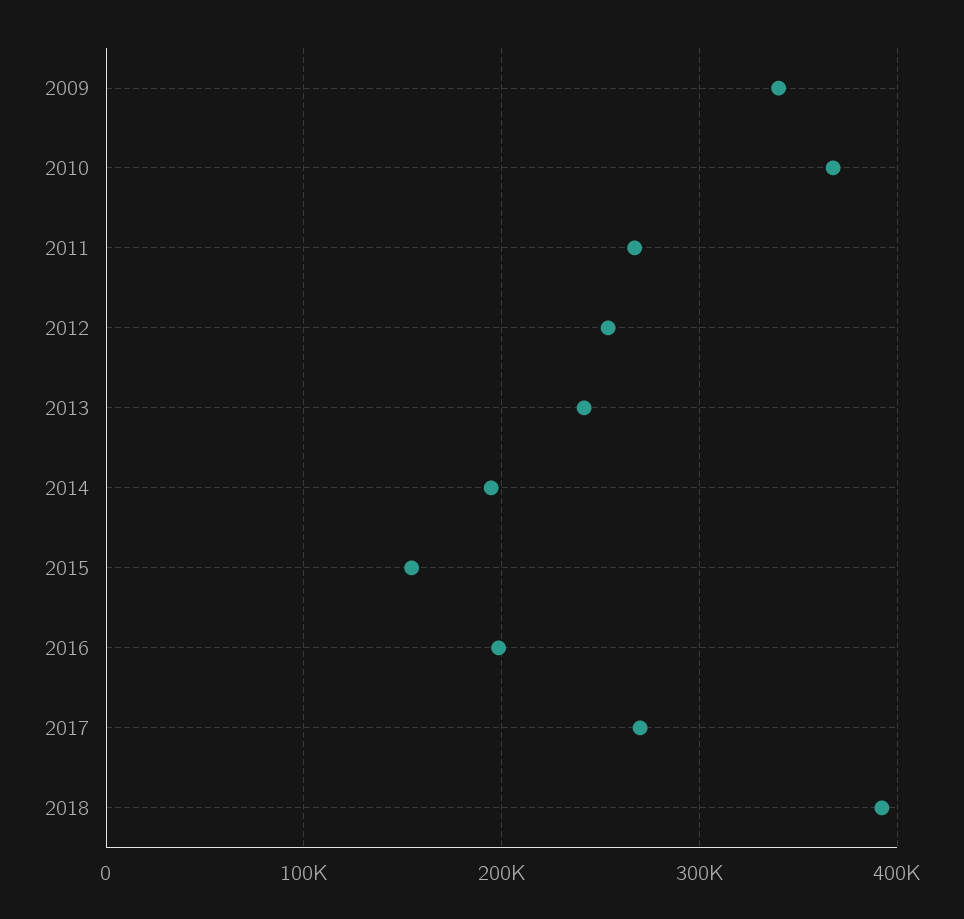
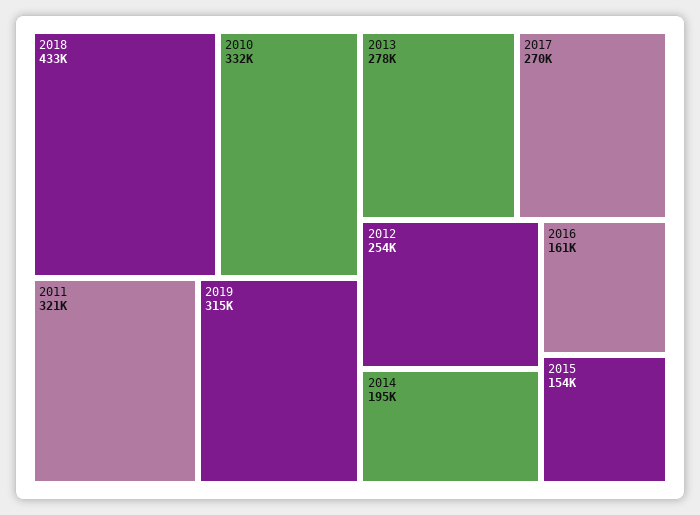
2009: 340000 -> none
2010: 370000 -> 332000
2011: 270000 -> 321000
2013: 240000 -> 278000
2016: 200000 -> 161000
2018: 390000 -> 433000
2019: none -> 315000

